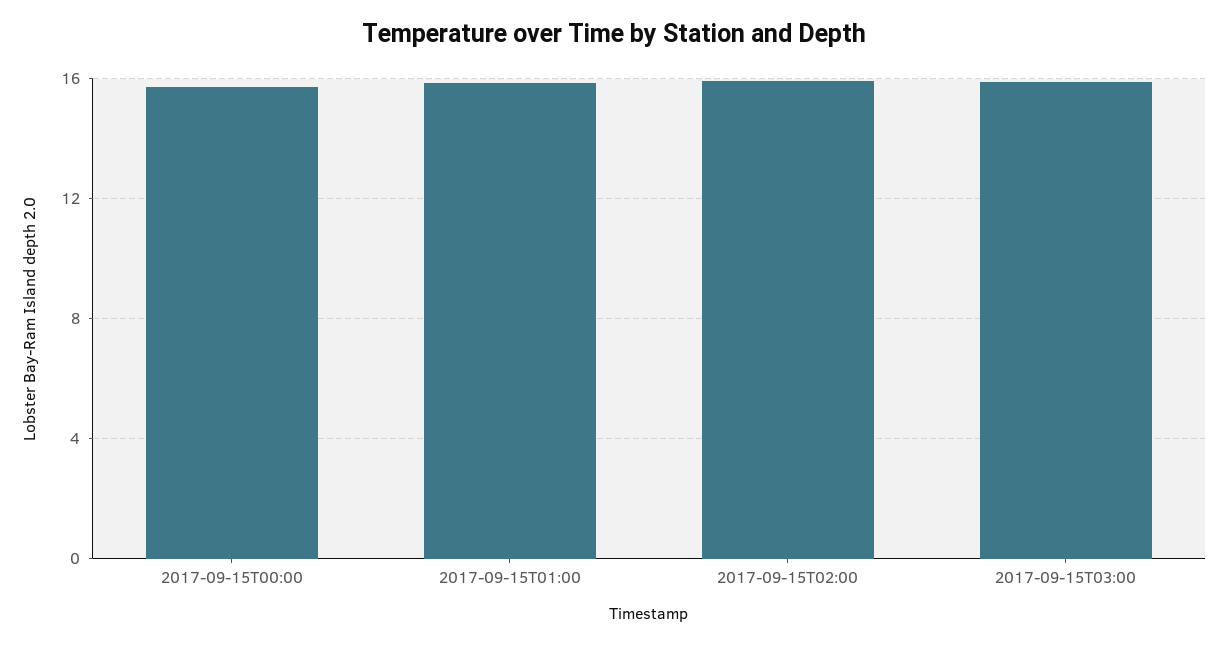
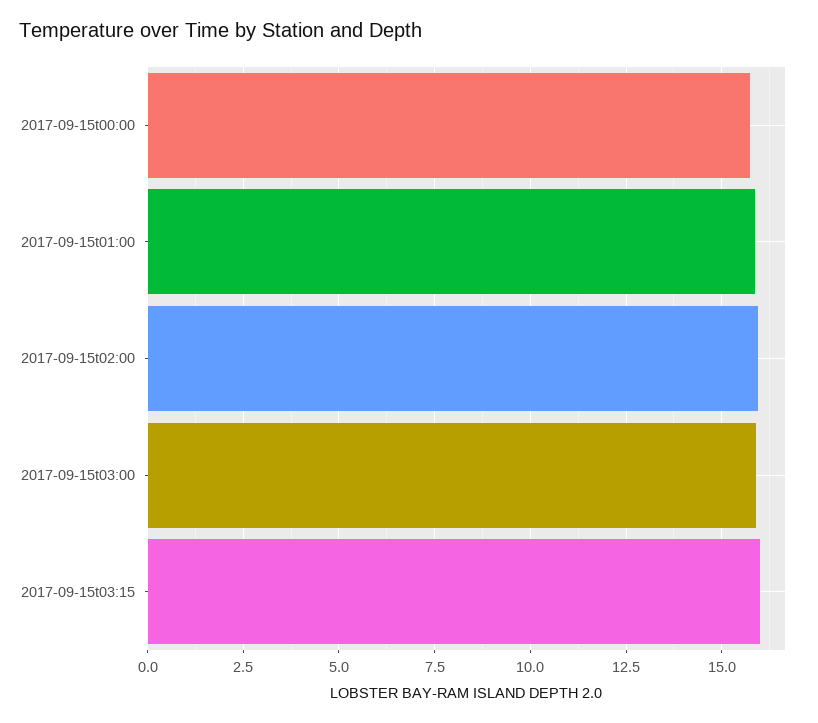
2017-09-15t03:15: none -> 16

